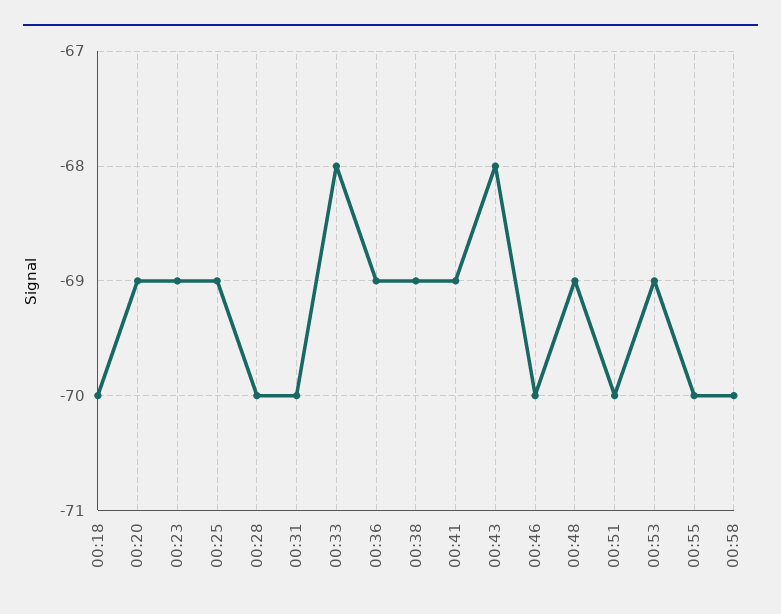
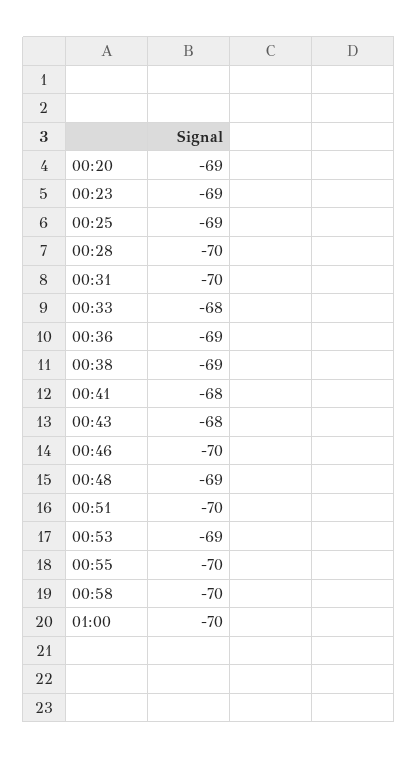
00:18: -70 -> none
00:41: -69 -> -68
01:00: none -> -70

